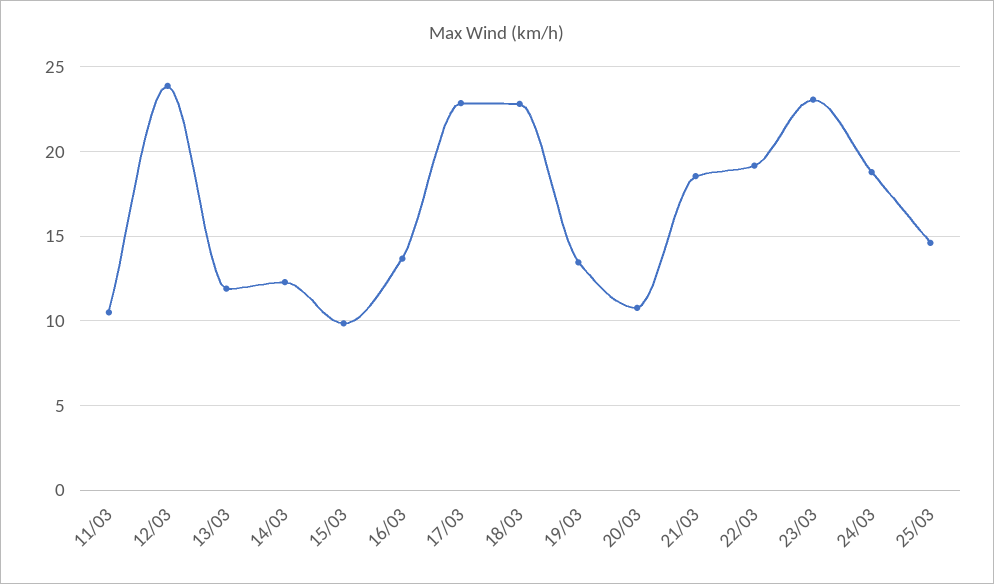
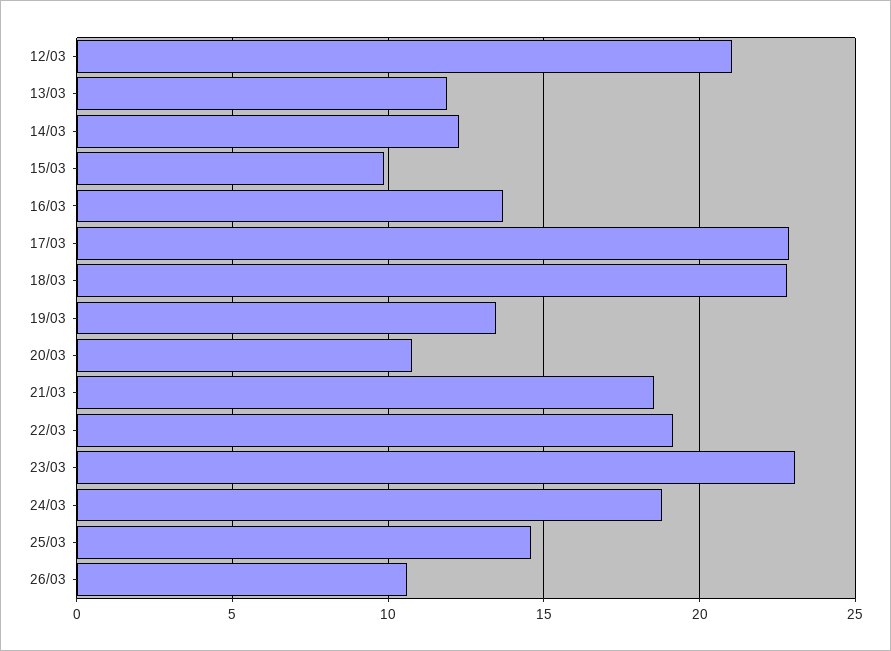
11/03: 10.5 -> none
12/03: 24 -> 21
26/03: none -> 10.5

